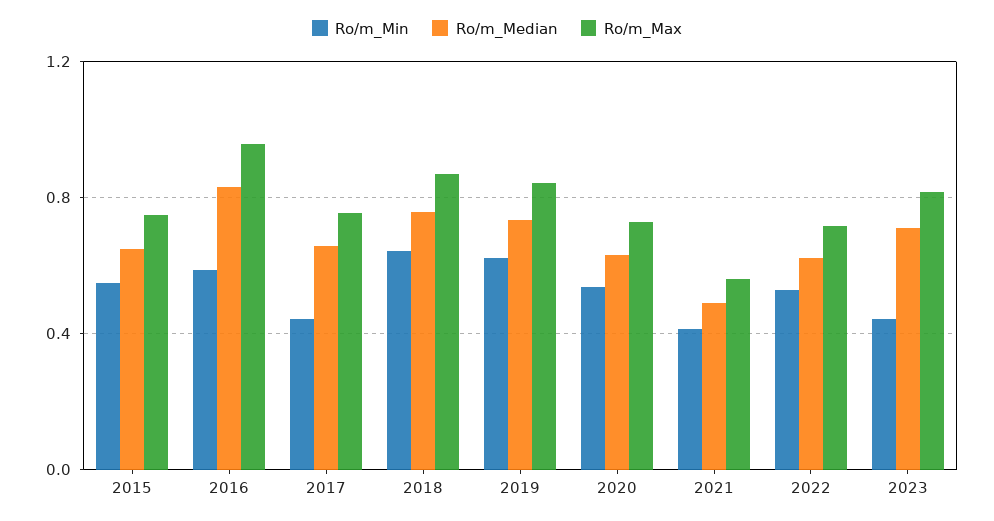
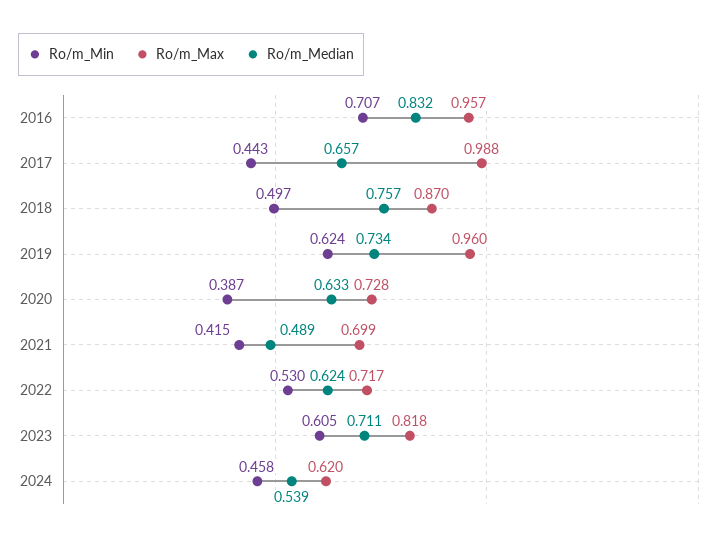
Ro/m_Min, 2015: 0.55 -> none
Ro/m_Median, 2015: 0.65 -> none
Ro/m_Max, 2015: 0.75 -> none
Ro/m_Min, 2016: 0.6 -> 0.707
Ro/m_Max, 2017: 0.75 -> 0.988
Ro/m_Min, 2018: 0.65 -> 0.497
Ro/m_Max, 2019: 0.85 -> 0.96
Ro/m_Min, 2020: 0.55 -> 0.387
Ro/m_Max, 2021: 0.55 -> 0.699
Ro/m_Min, 2023: 0.45 -> 0.605
Ro/m_Min, 2024: none -> 0.458
Ro/m_Max, 2024: none -> 0.62
Ro/m_Median, 2024: none -> 0.539

